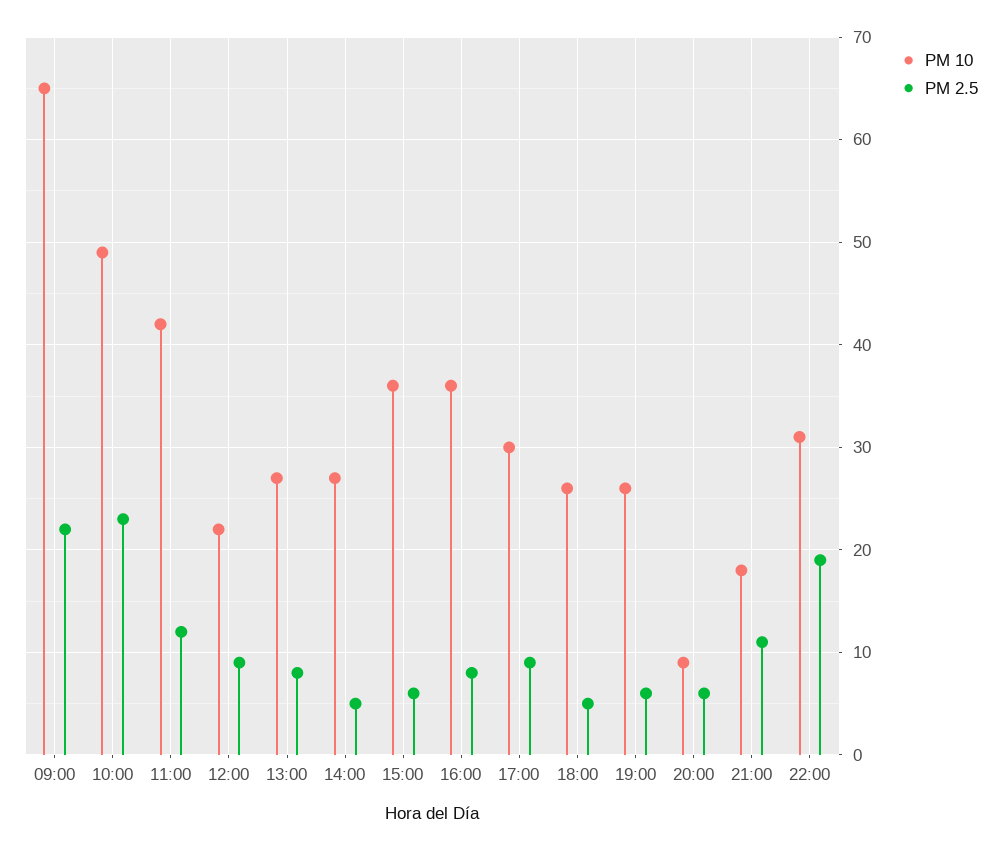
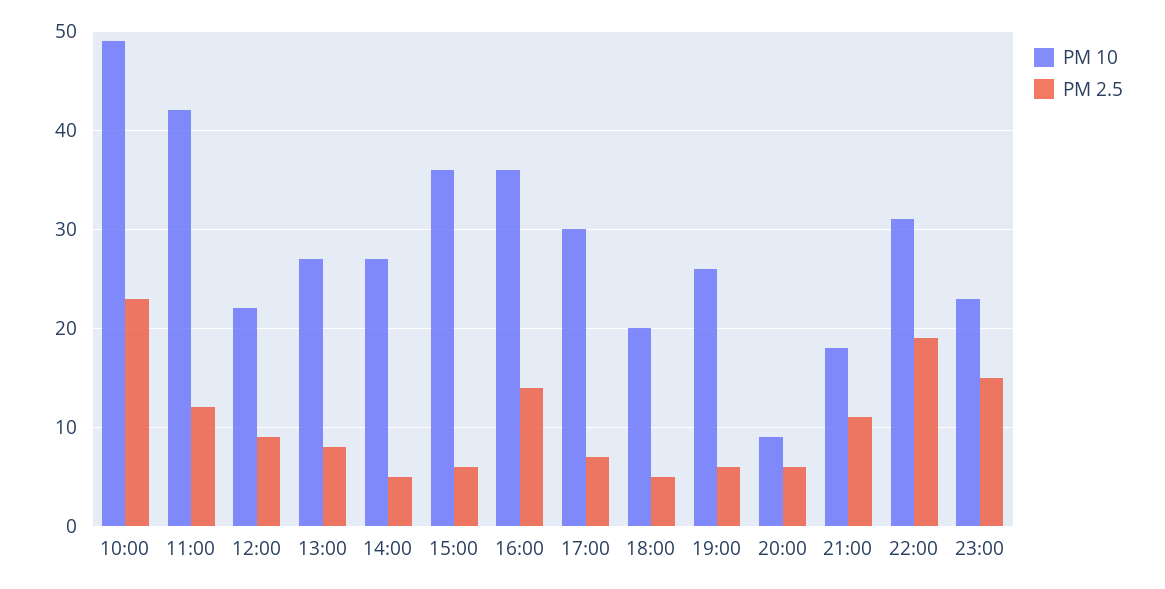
PM 10, 09:00: 65 -> none
PM 2.5, 09:00: 22 -> none
PM 2.5, 16:00: 8 -> 14
PM 2.5, 17:00: 9 -> 7
PM 10, 18:00: 26 -> 20
PM 10, 23:00: none -> 23
PM 2.5, 23:00: none -> 15

